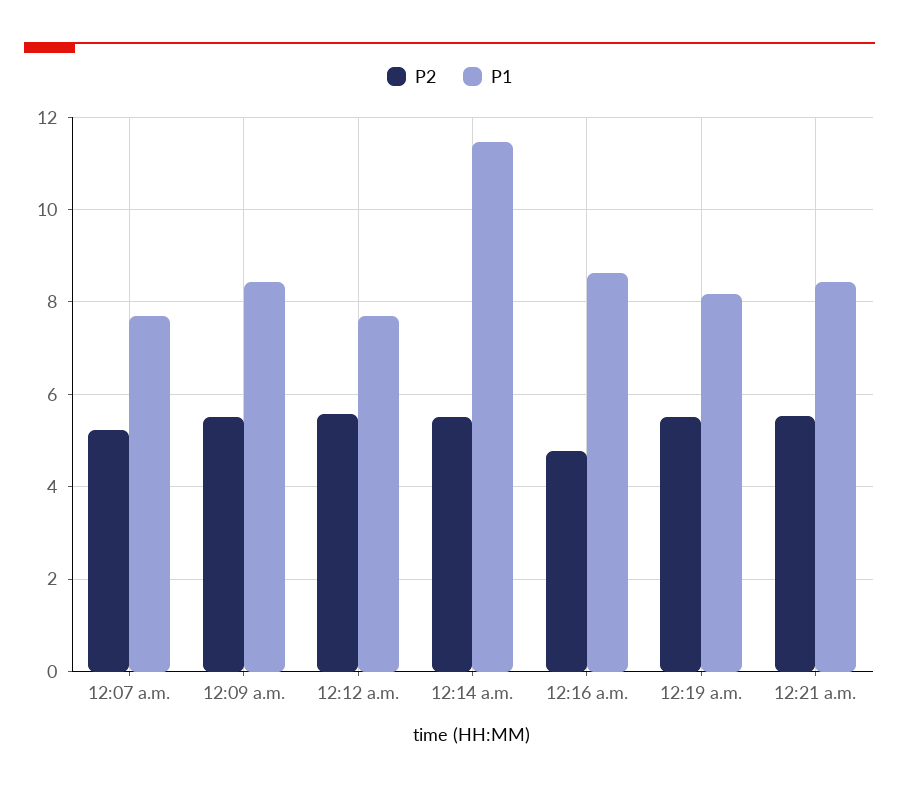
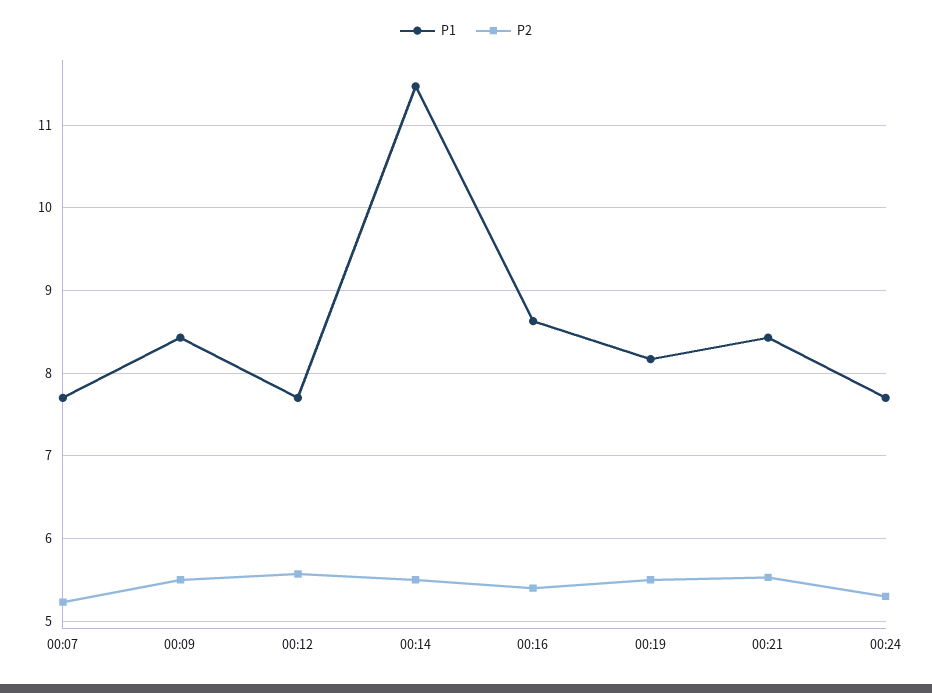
P2, 12:16 a.m.: 4.8 -> 5.4
P1, 00:24: none -> 7.7
P2, 00:24: none -> 5.3

